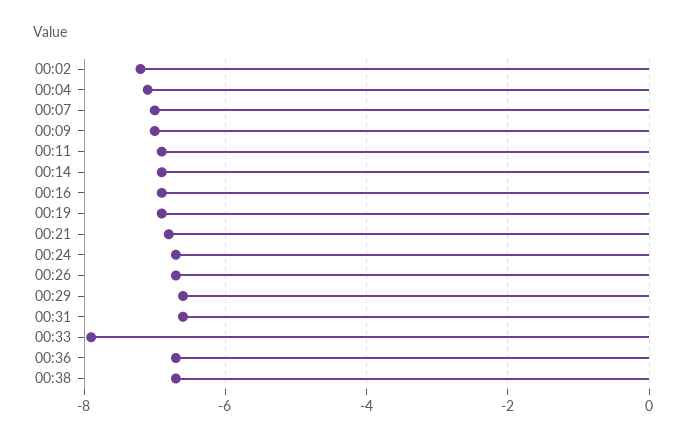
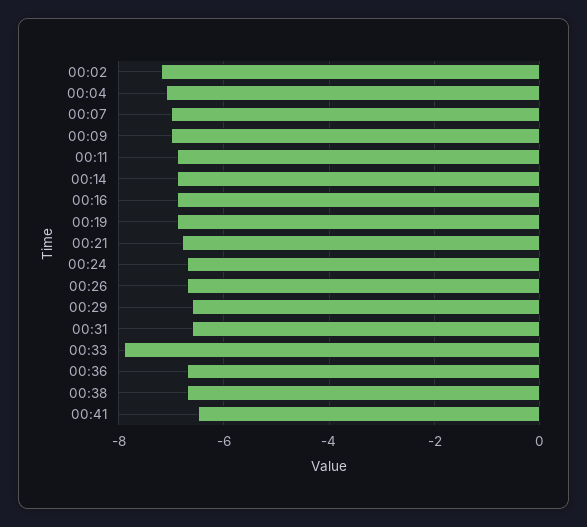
00:41: none -> -6.5

